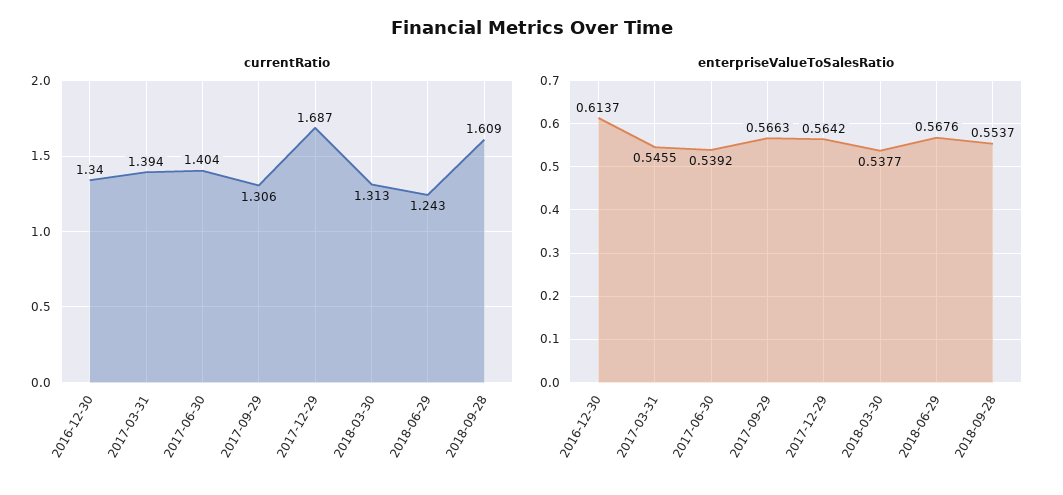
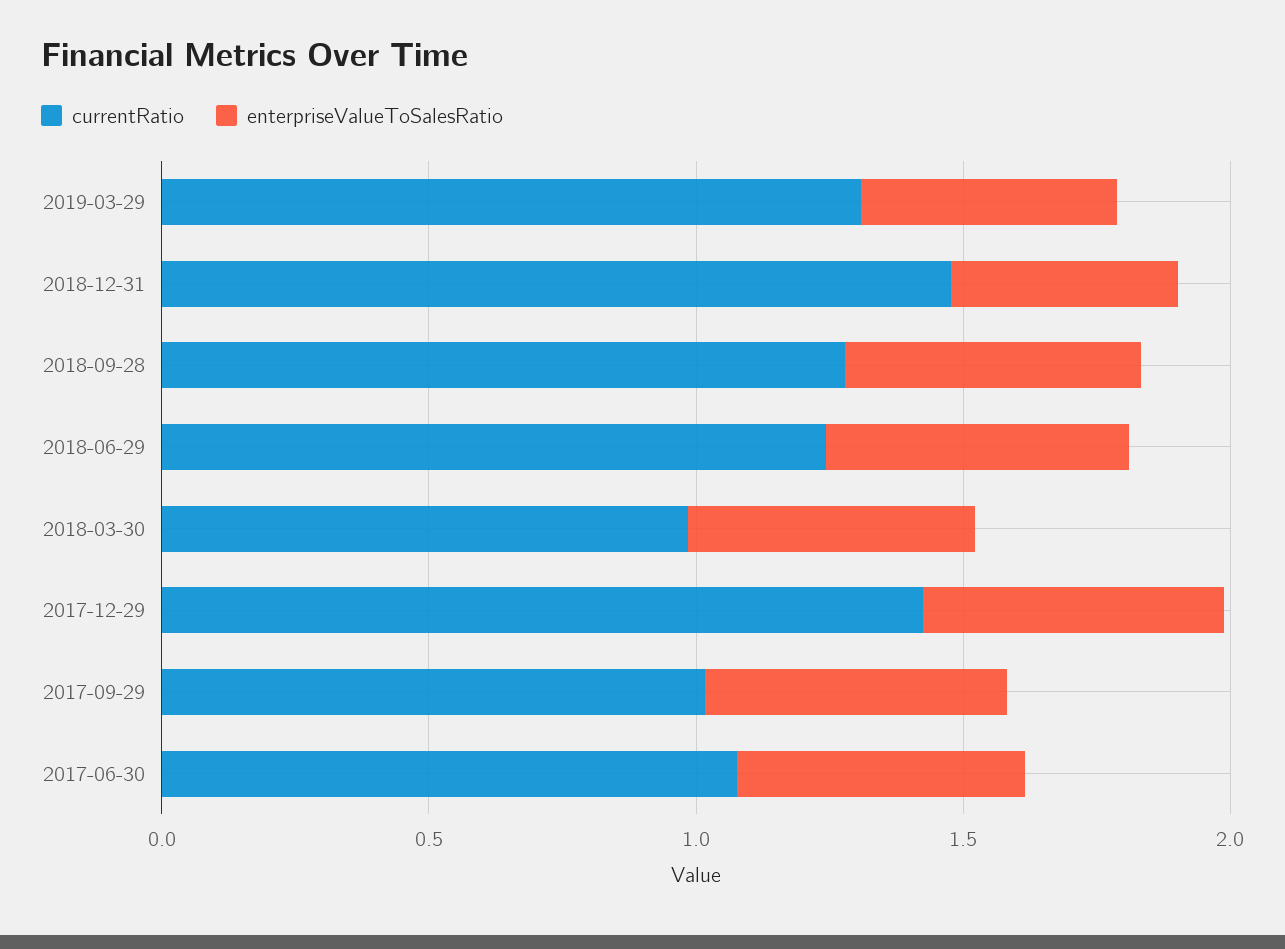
currentRatio, 2016-12-30: 1.34 -> none
currentRatio, 2017-03-31: 1.394 -> none
currentRatio, 2017-06-30: 1.404 -> 1.1
currentRatio, 2017-09-29: 1.306 -> 1
currentRatio, 2017-12-29: 1.687 -> 1.4
currentRatio, 2018-03-30: 1.313 -> 1
currentRatio, 2018-09-28: 1.609 -> 1.3
enterpriseValueToSalesRatio, 2016-12-30: 0.6137 -> none
enterpriseValueToSalesRatio, 2017-03-31: 0.5455 -> none
currentRatio, 2019-03-29: none -> 1.3
enterpriseValueToSalesRatio, 2019-03-29: none -> 0.5
currentRatio, 2018-12-31: none -> 1.5
enterpriseValueToSalesRatio, 2018-12-31: none -> 0.4

